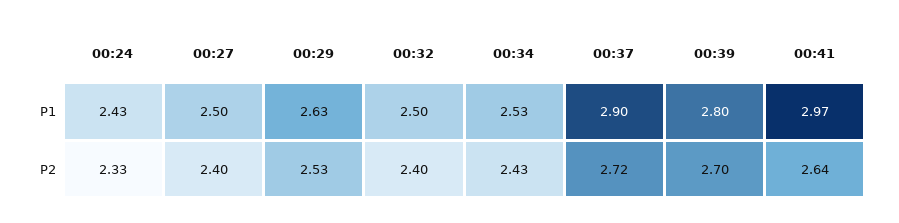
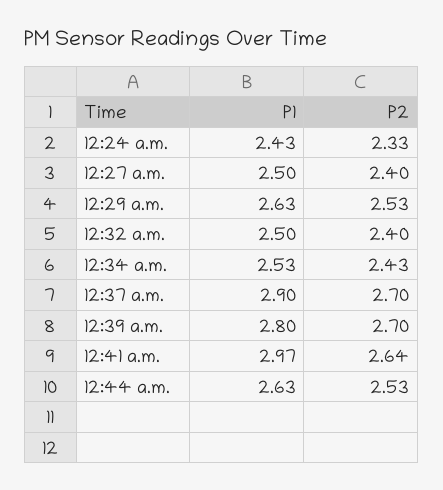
00:37, P2: 2.72 -> 2.7
12:44 a.m., P1: none -> 2.63
12:44 a.m., P2: none -> 2.53

